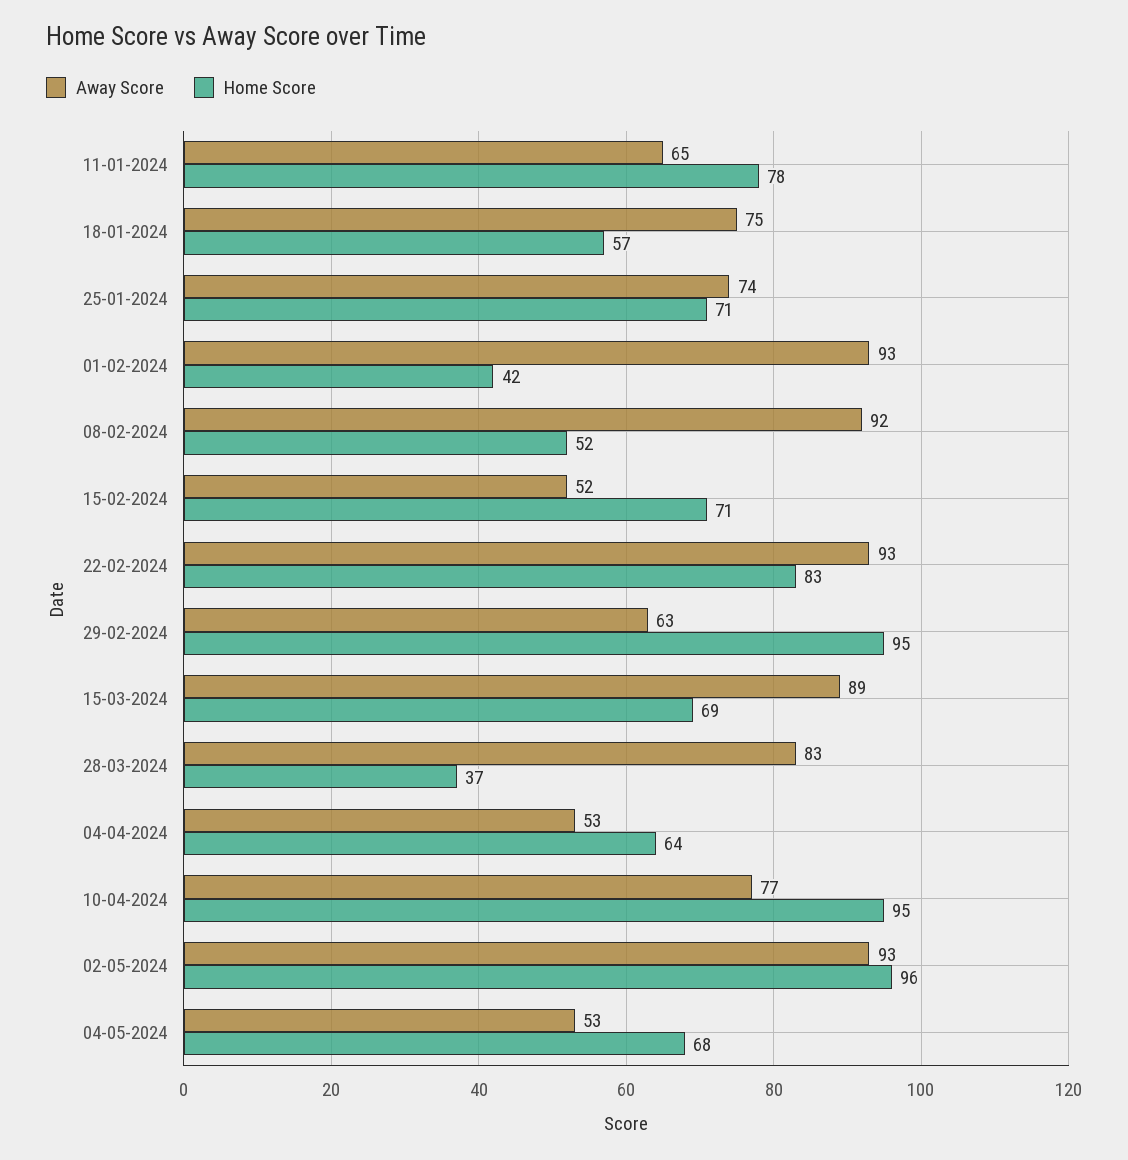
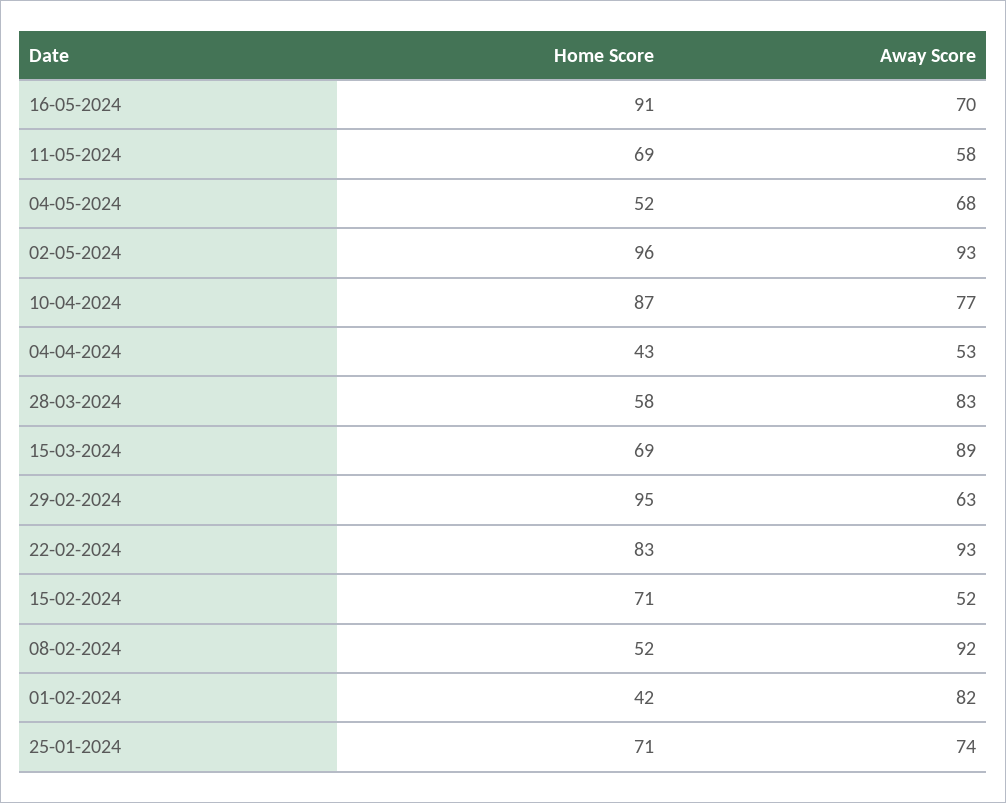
Away Score, 11-01-2024: 65 -> none
Home Score, 11-01-2024: 78 -> none
Away Score, 18-01-2024: 75 -> none
Home Score, 18-01-2024: 57 -> none
Away Score, 01-02-2024: 93 -> 82
Home Score, 28-03-2024: 37 -> 58
Home Score, 04-04-2024: 64 -> 43
Home Score, 10-04-2024: 95 -> 87
Away Score, 04-05-2024: 53 -> 68
Home Score, 04-05-2024: 68 -> 52
Home Score, 16-05-2024: none -> 91
Away Score, 16-05-2024: none -> 70
Home Score, 11-05-2024: none -> 69
Away Score, 11-05-2024: none -> 58

